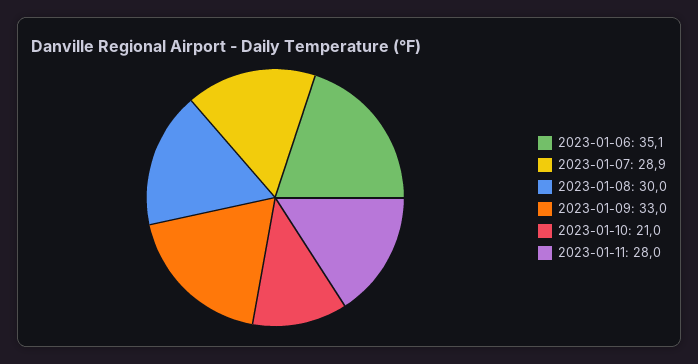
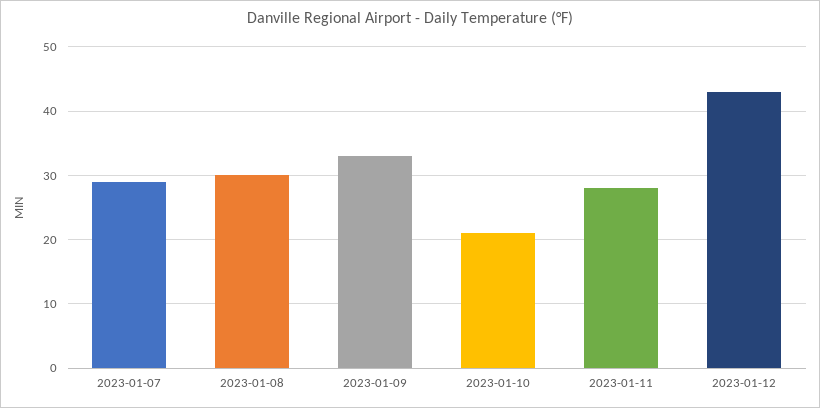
2023-01-06: 35.1 -> none
2023-01-12: none -> 43

